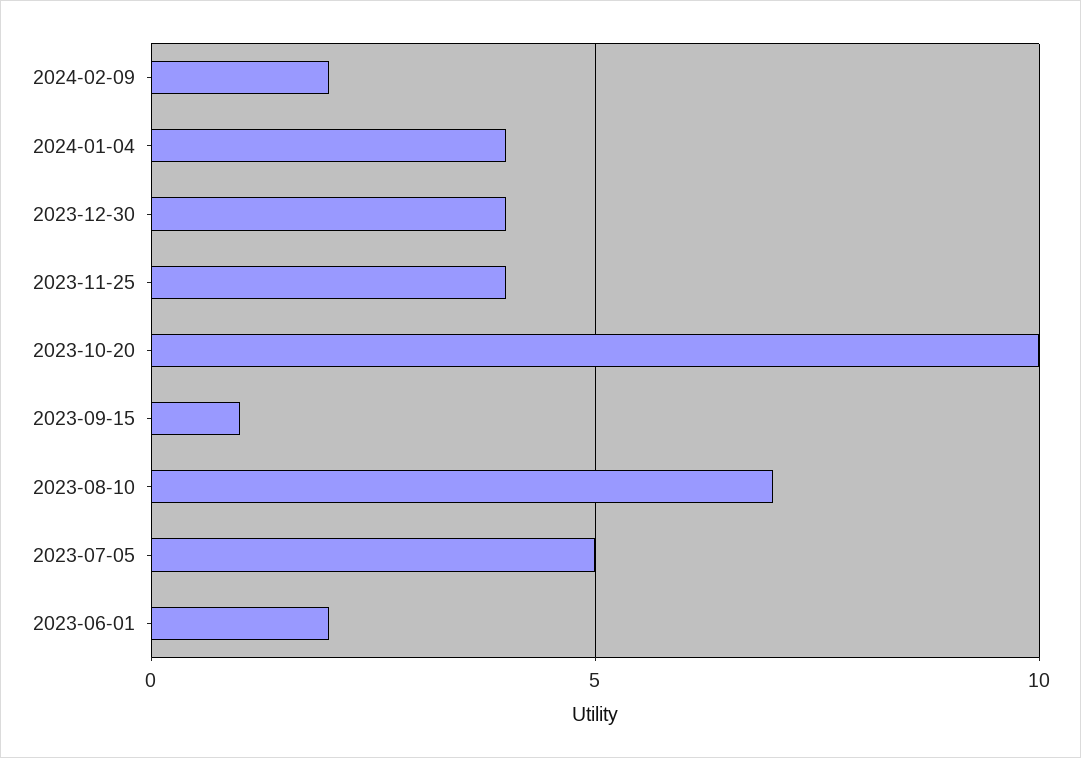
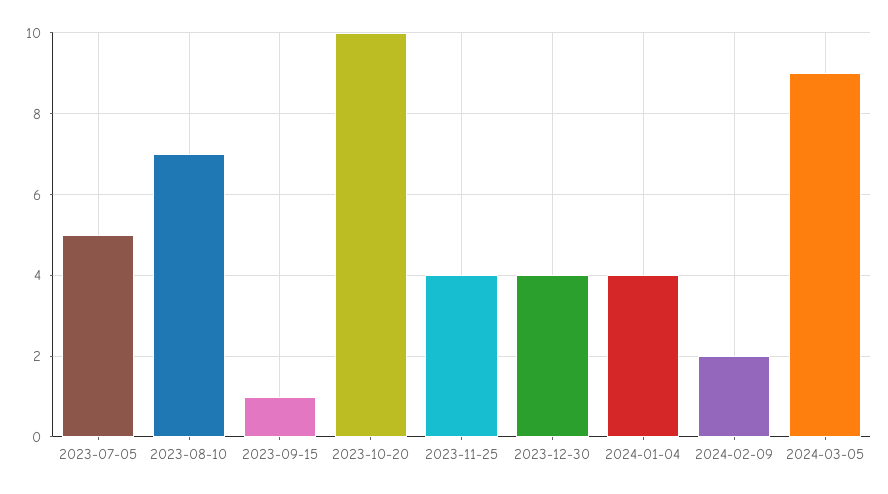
2023-06-01: 2 -> none
2024-03-05: none -> 9

